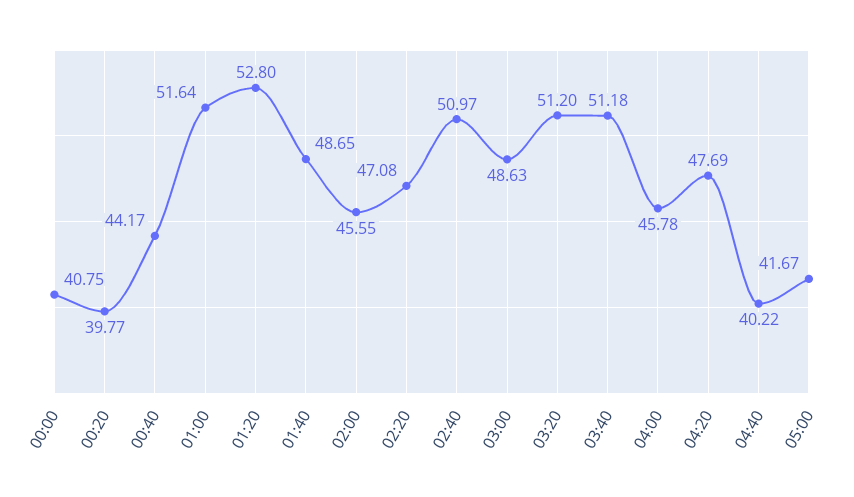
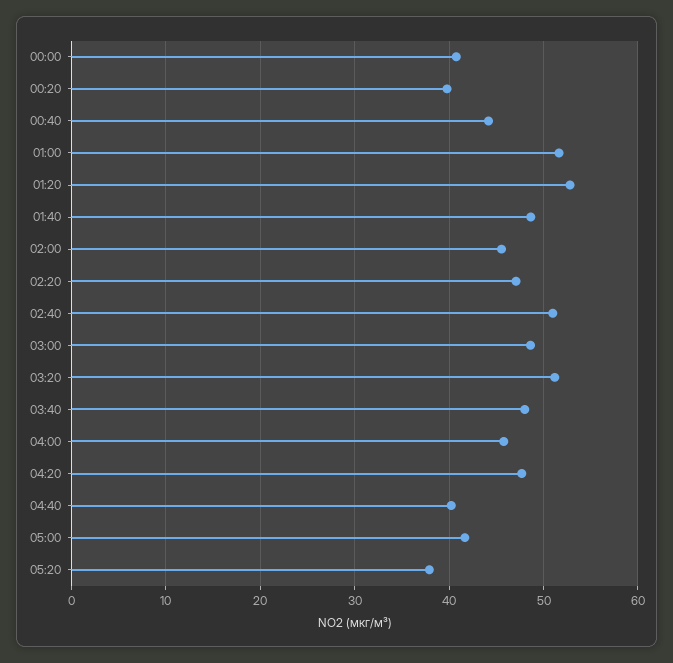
03:40: 51.18 -> 48
05:20: none -> 38

